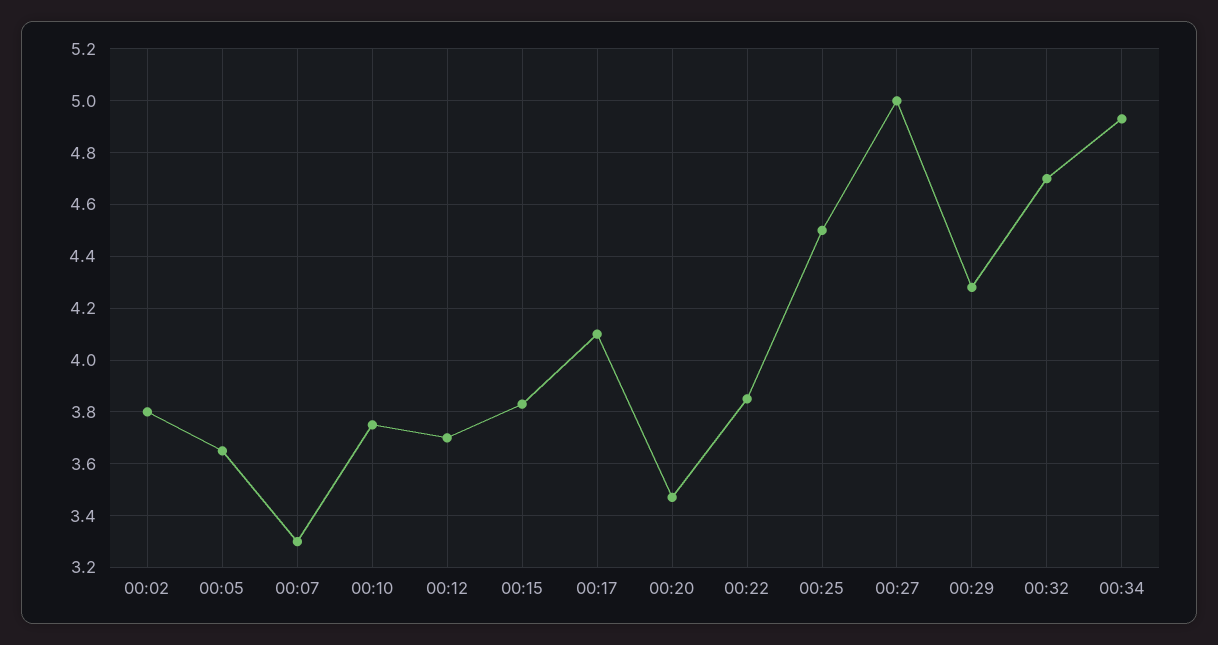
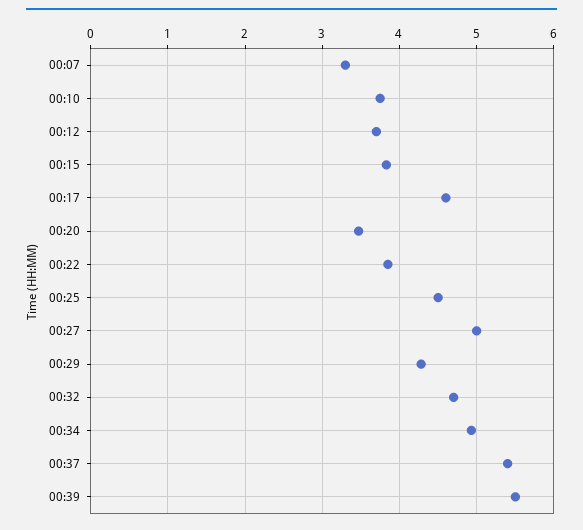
00:02: 3.8 -> none
00:05: 3.65 -> none
00:17: 4.1 -> 4.6
00:37: none -> 5.4
00:39: none -> 5.5

